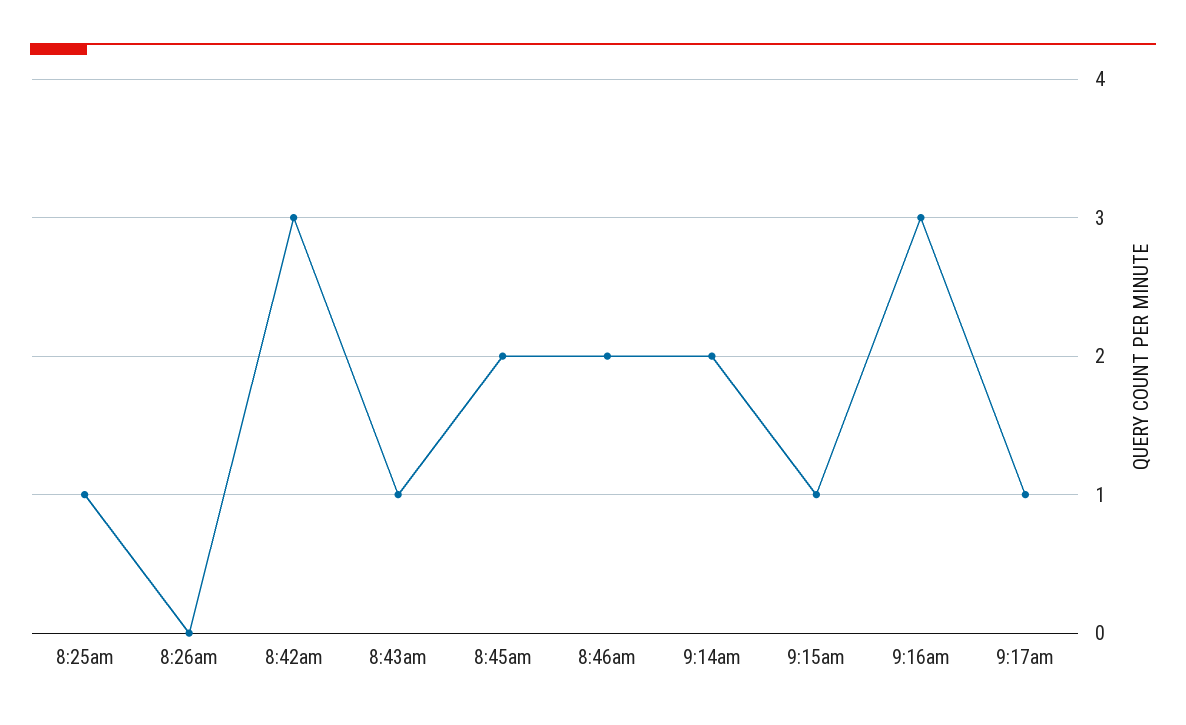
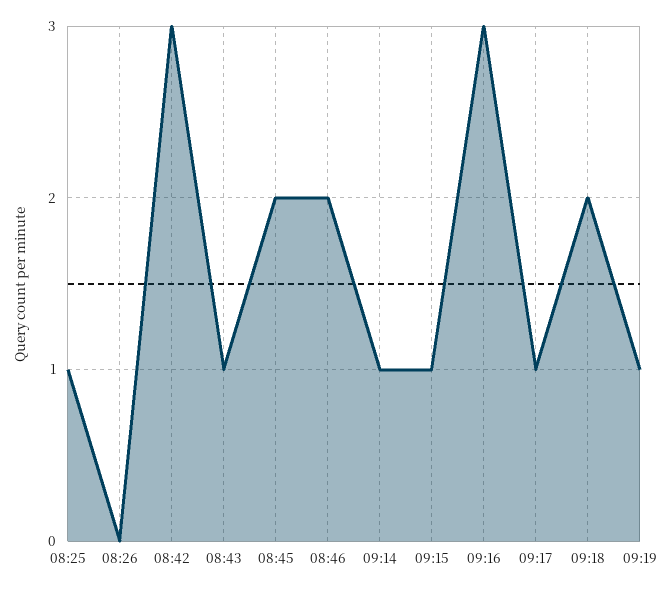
9:14am: 2 -> 1
09:18: none -> 2
09:19: none -> 1

